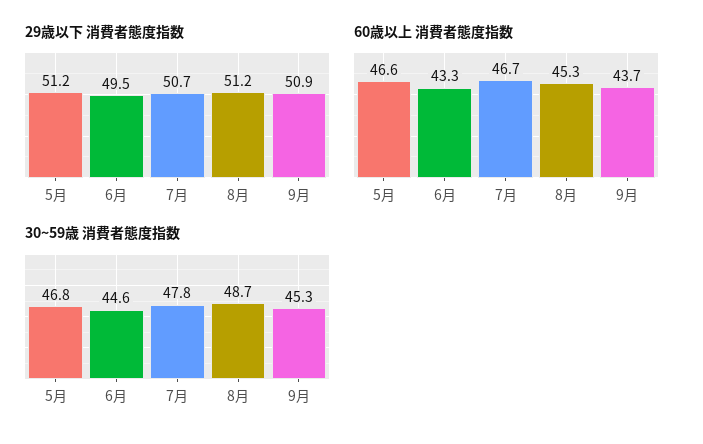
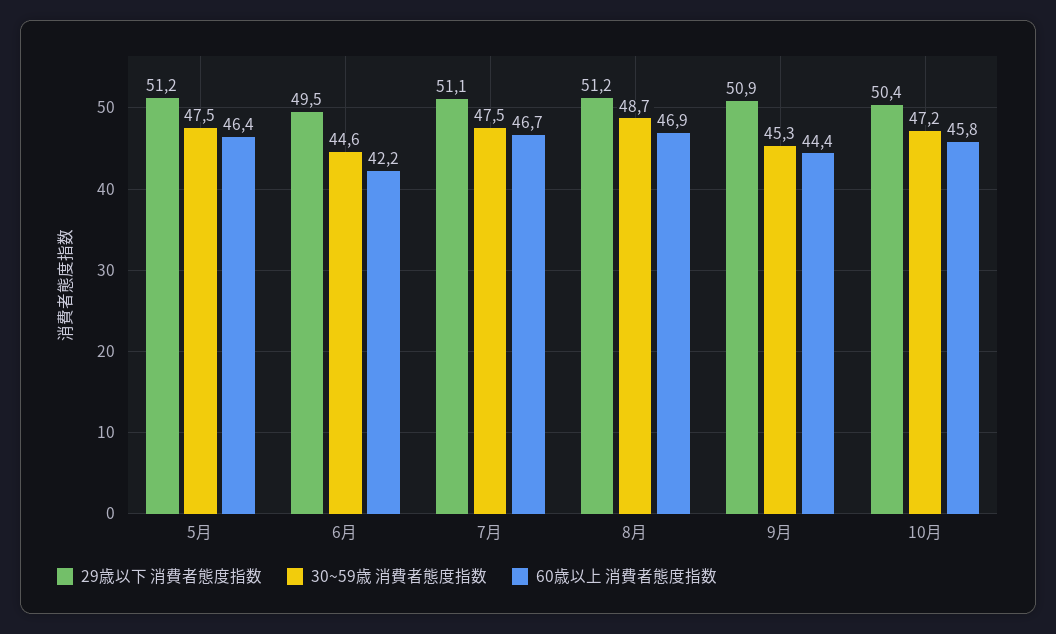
29歳以下 消費者態度指数, 7月: 50.7 -> 51.1
60歳以上 消費者態度指数, 5月: 46.6 -> 46.4
60歳以上 消費者態度指数, 6月: 43.3 -> 42.2
60歳以上 消費者態度指数, 8月: 45.3 -> 46.9
60歳以上 消費者態度指数, 9月: 43.7 -> 44.4
30~59歳 消費者態度指数, 5月: 46.8 -> 47.5
30~59歳 消費者態度指数, 7月: 47.8 -> 47.5
29歳以下 消費者態度指数, 10月: none -> 50.4
30~59歳 消費者態度指数, 10月: none -> 47.2
60歳以上 消費者態度指数, 10月: none -> 45.8

